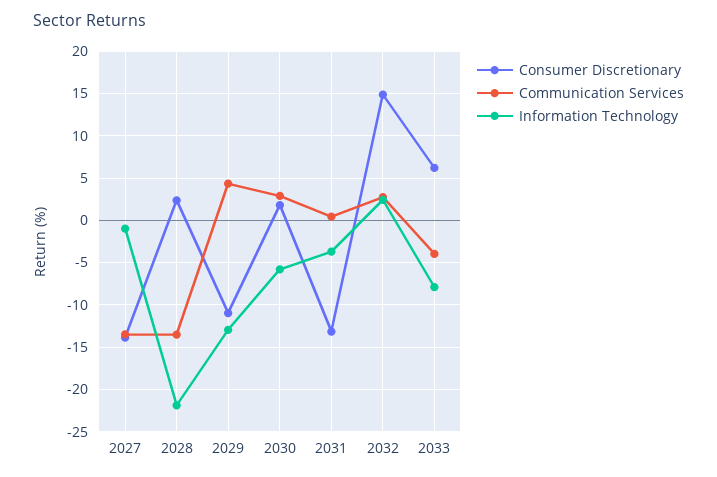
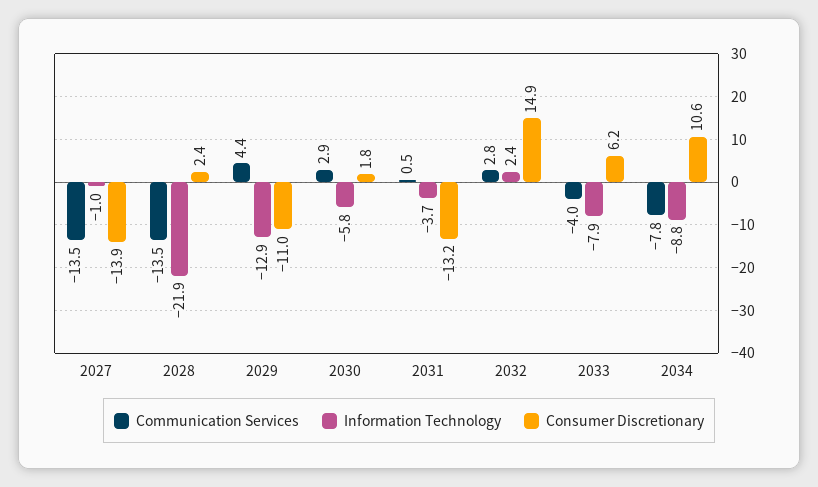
Communication Services, 2034: none -> -7.8
Information Technology, 2034: none -> -8.8
Consumer Discretionary, 2034: none -> 10.6

